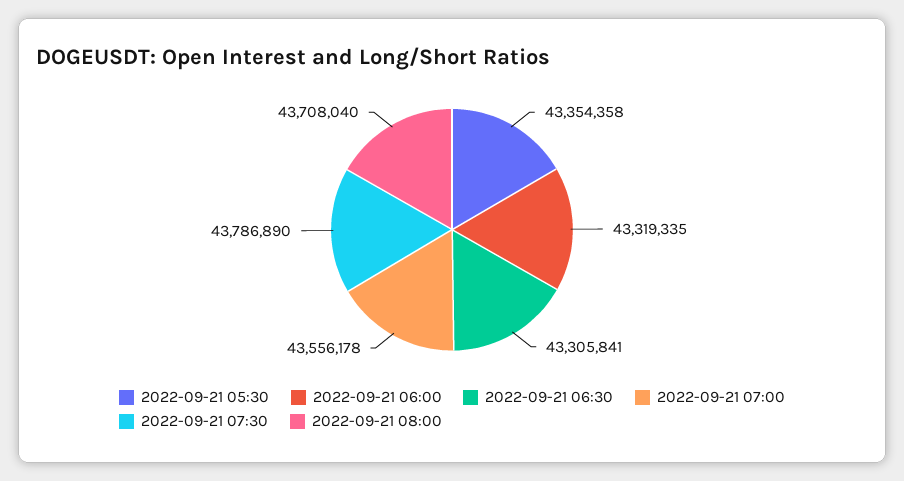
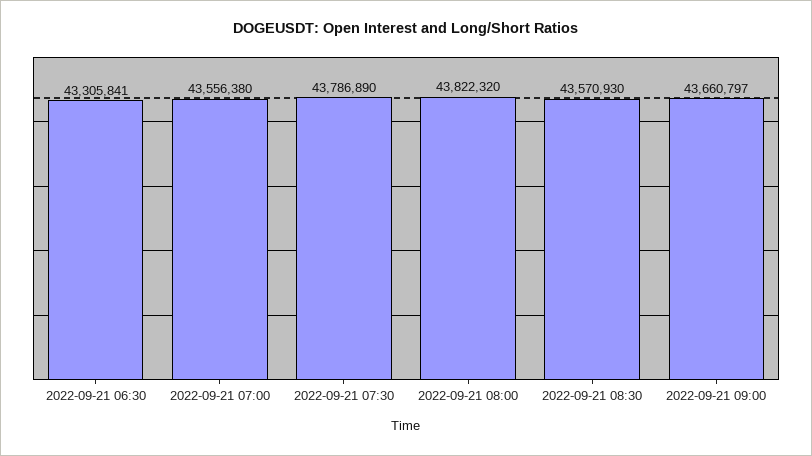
2022-09-21 05:30: 43354358 -> none
2022-09-21 06:00: 43319335 -> none
2022-09-21 07:00: 43556178 -> 43556380
2022-09-21 08:00: 43708040 -> 43822320
2022-09-21 08:30: none -> 43570930
2022-09-21 09:00: none -> 43660797

